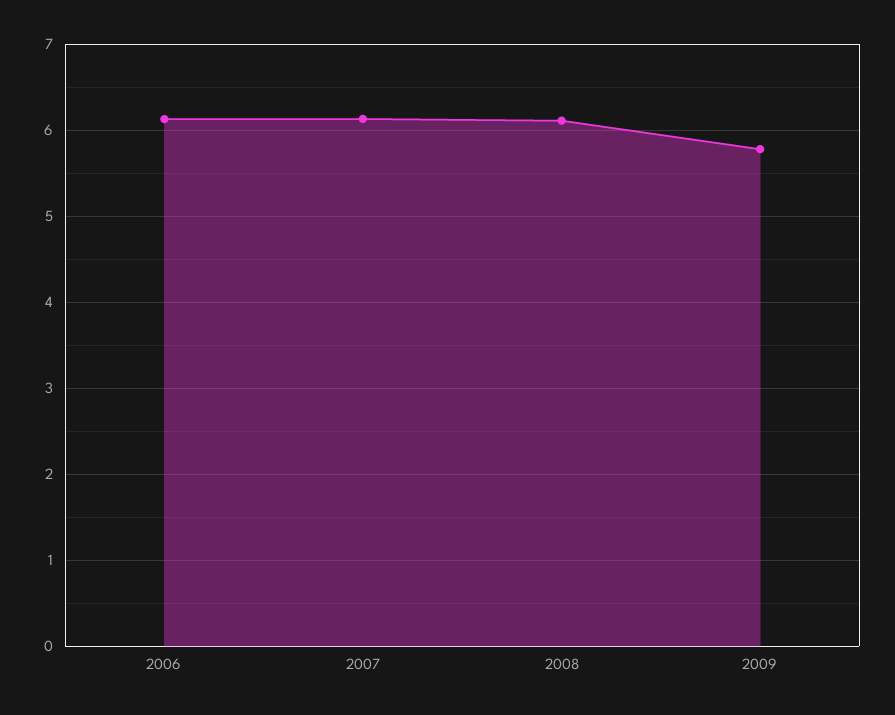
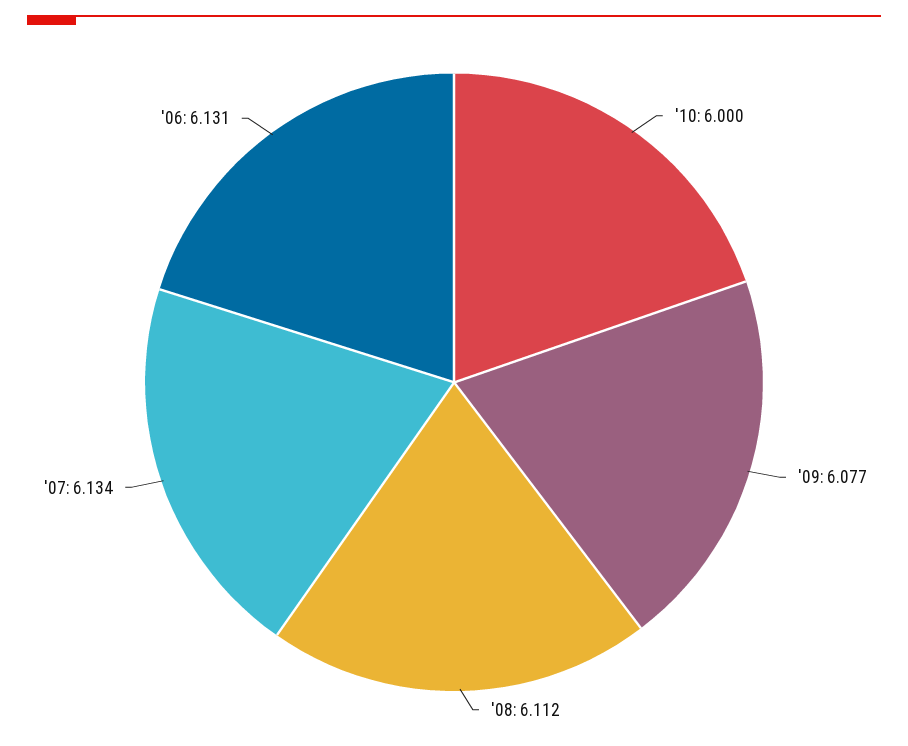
2009: 5.8 -> 6.077
'10: none -> 6

